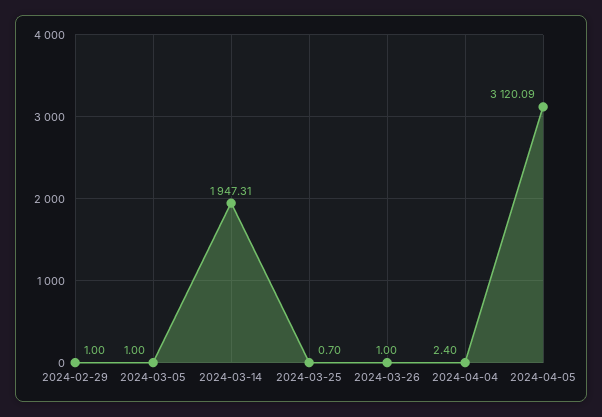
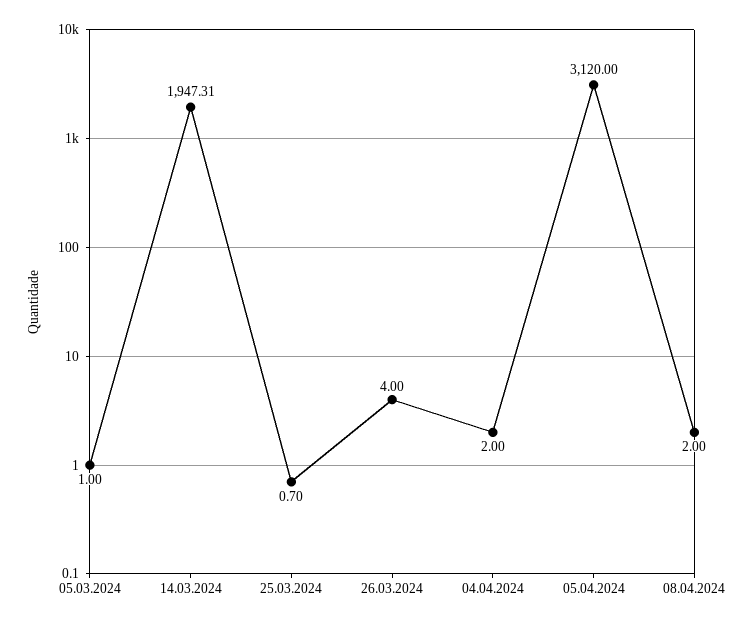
2024-02-29: 1 -> none
2024-03-26: 1 -> 4
2024-04-04: 2.4 -> 2
2024-04-05: 3120.09 -> 3120
08.04.2024: none -> 2

